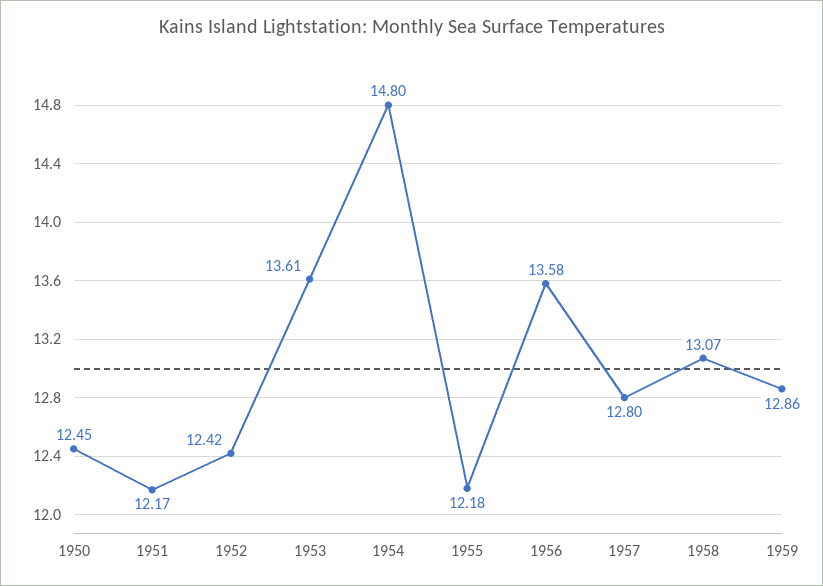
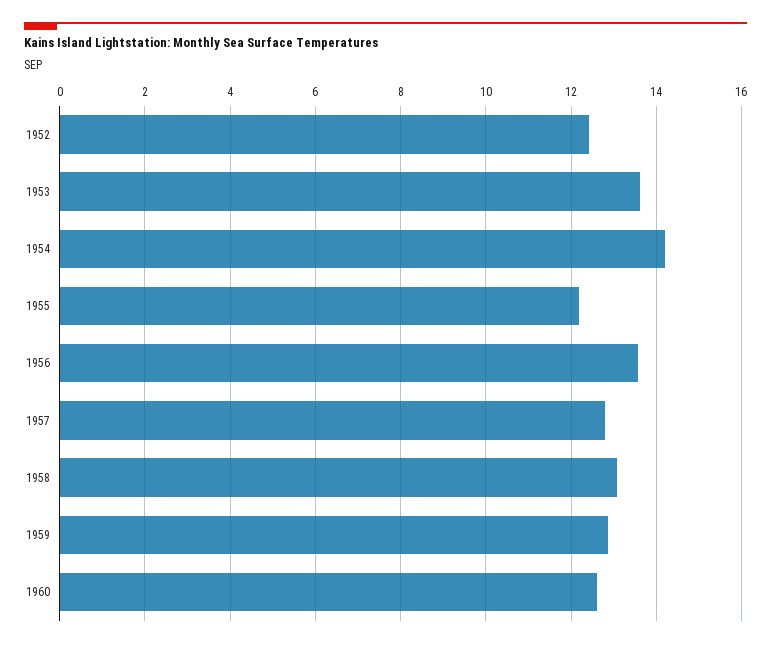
1950: 12.45 -> none
1951: 12.17 -> none
1954: 14.8 -> 14.2
1960: none -> 12.6

